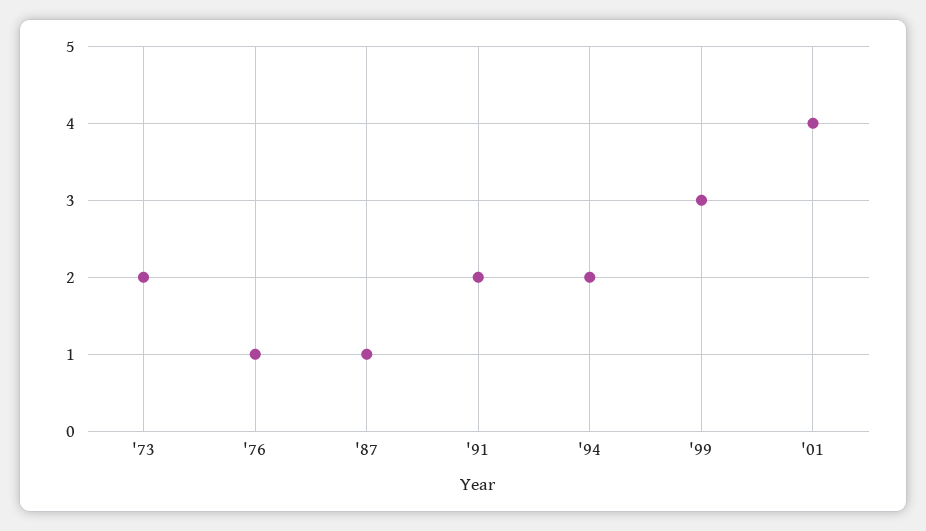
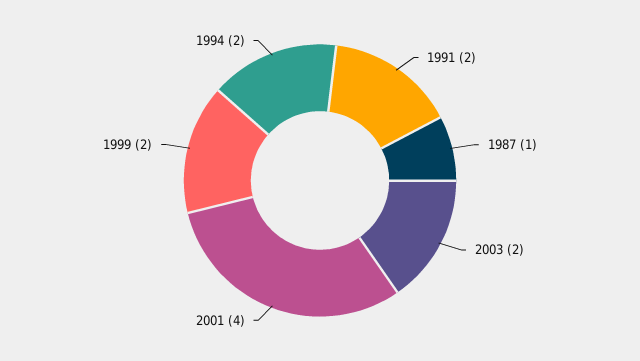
'73: 2 -> none
'76: 1 -> none
'99: 3 -> 2
2003: none -> 2

